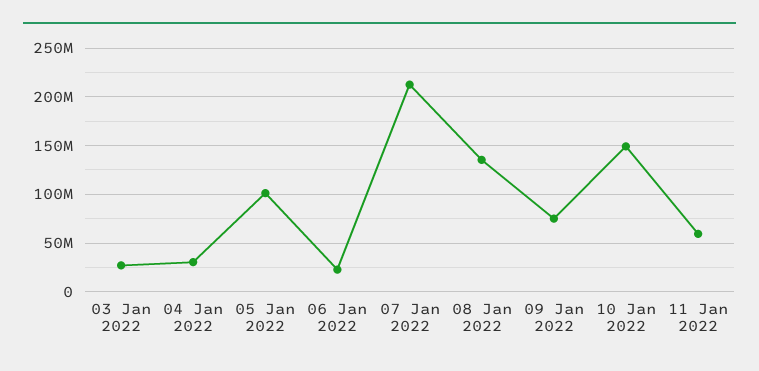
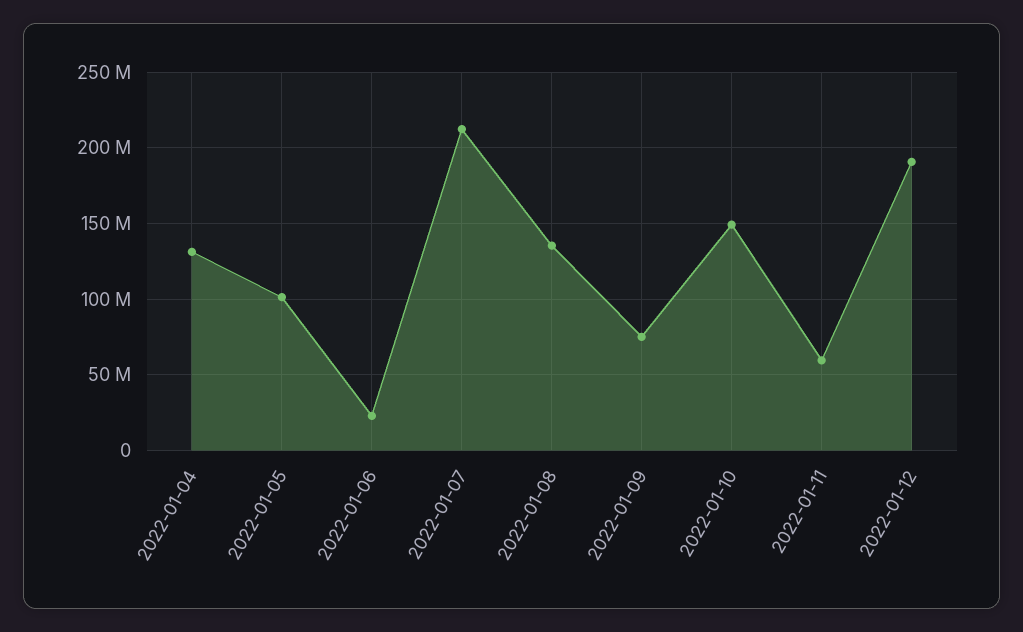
03 Jan 2022: 30000000 -> none
04 Jan 2022: 30000000 -> 130000000
2022-01-12: none -> 190000000

